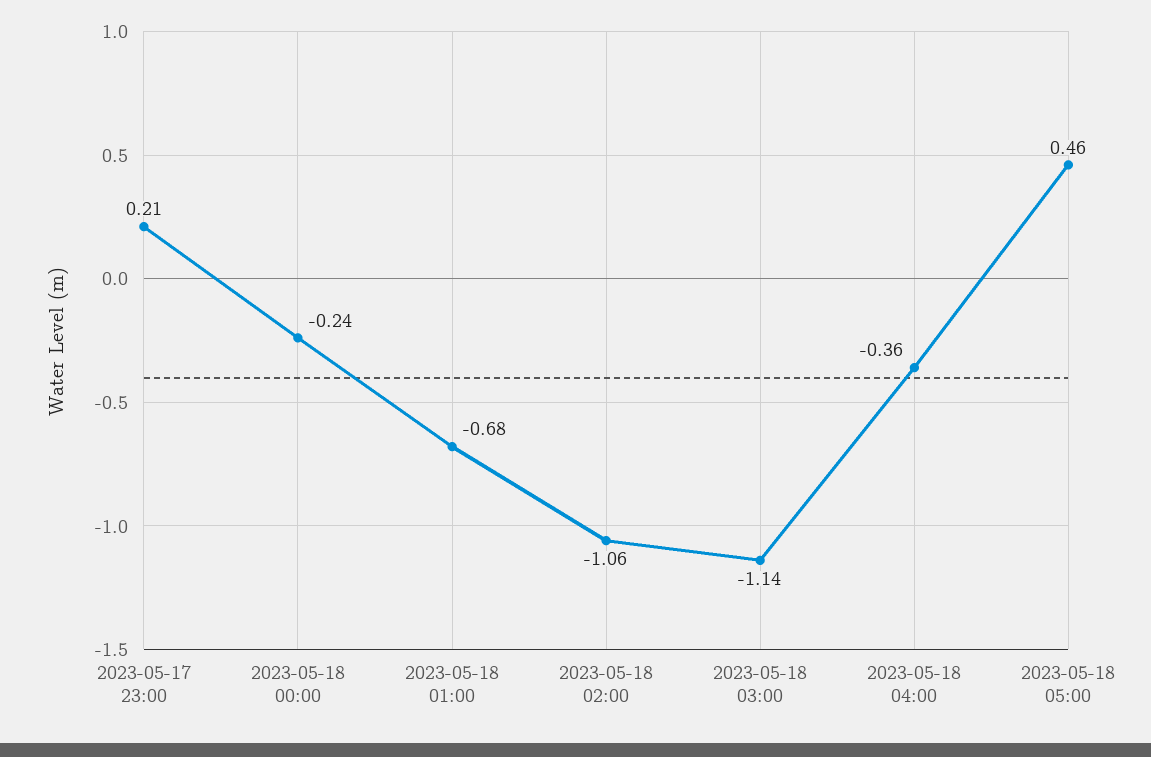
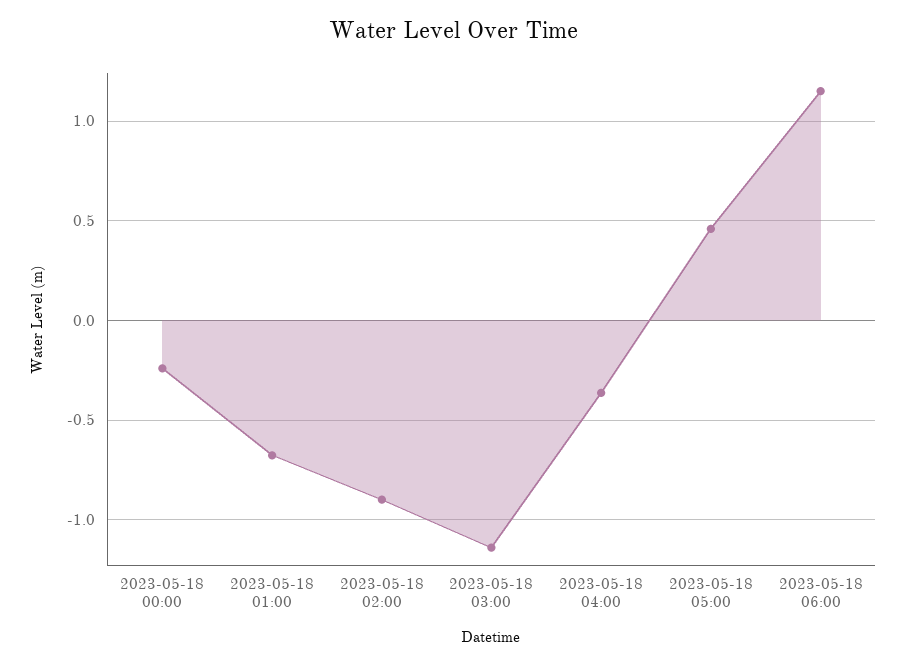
2023-05-17 23:00: 0.21 -> none
2023-05-18 02:00: -1.06 -> -0.9
2023-05-18 06:00: none -> 1.15

